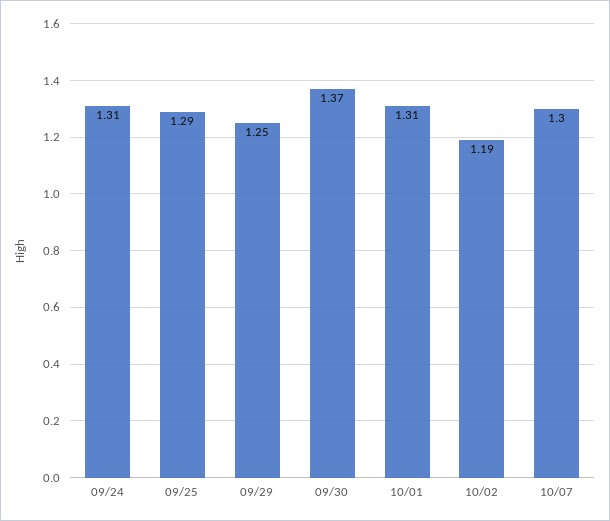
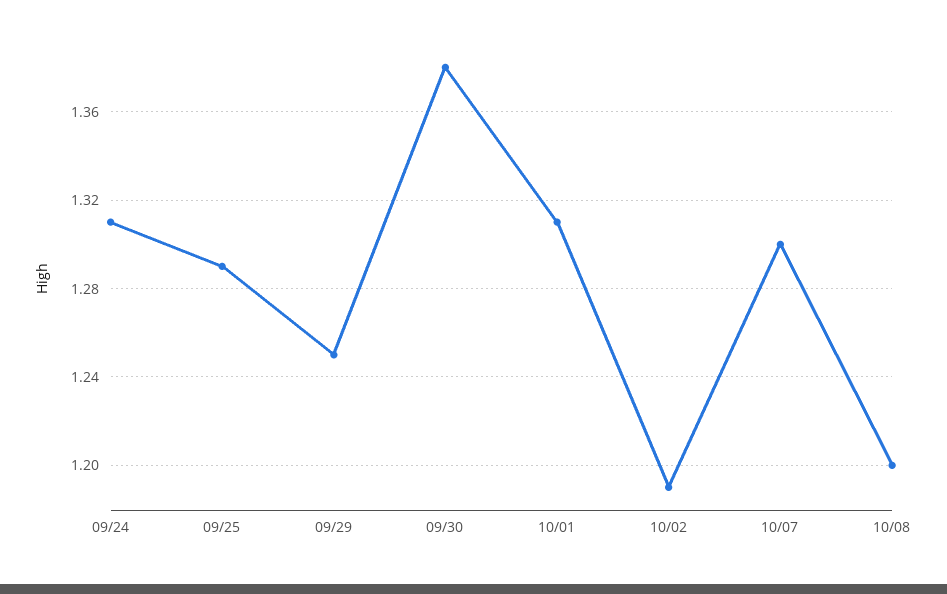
09/30: 1.37 -> 1.38
10/08: none -> 1.2

